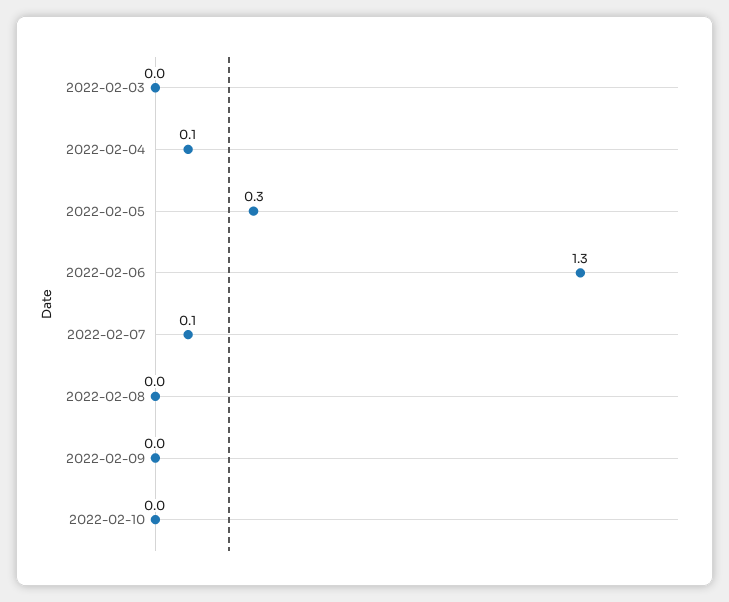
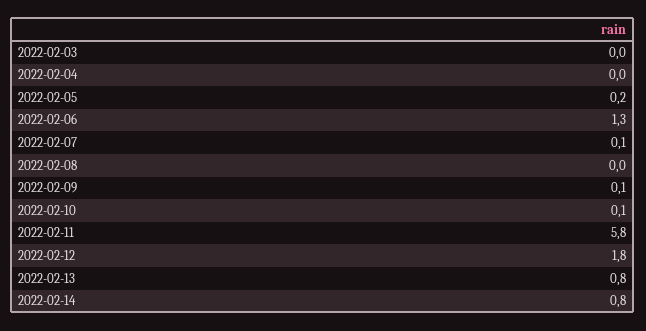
2022-02-04: 0.1 -> 0
2022-02-05: 0.3 -> 0.2
2022-02-09: 0 -> 0.1
2022-02-10: 0 -> 0.1
2022-02-11: none -> 5.8
2022-02-12: none -> 1.8
2022-02-13: none -> 0.8
2022-02-14: none -> 0.8

